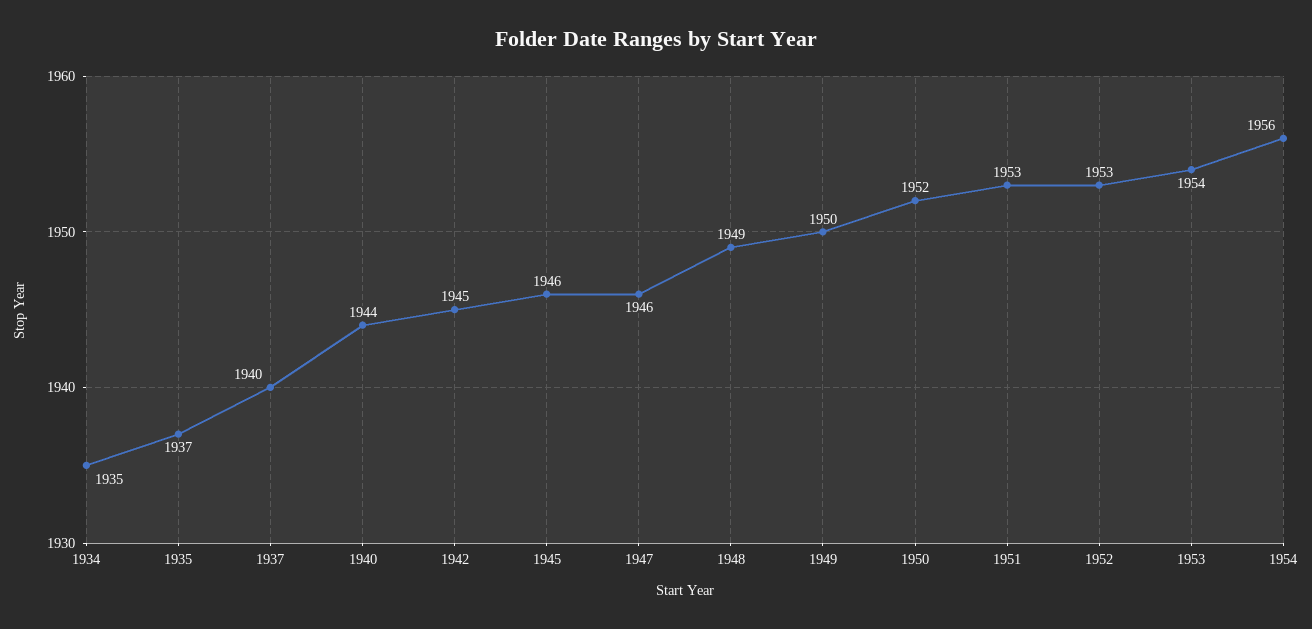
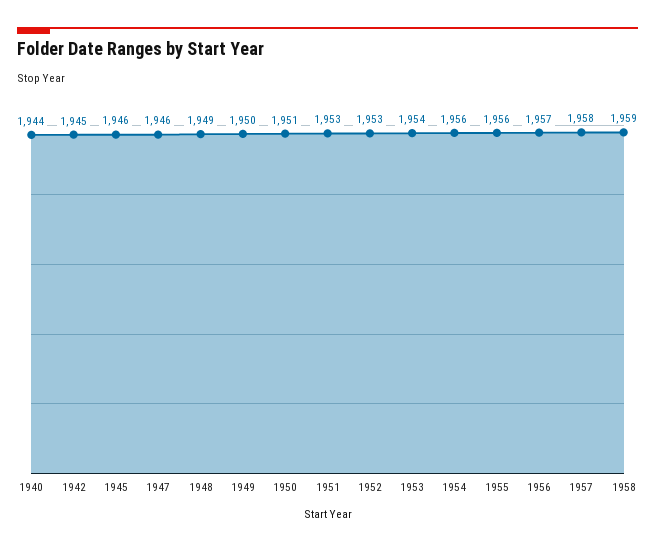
1934: 1935 -> none
1935: 1937 -> none
1937: 1940 -> none
1950: 1952 -> 1951
1955: none -> 1956
1956: none -> 1957
1957: none -> 1958
1958: none -> 1959

